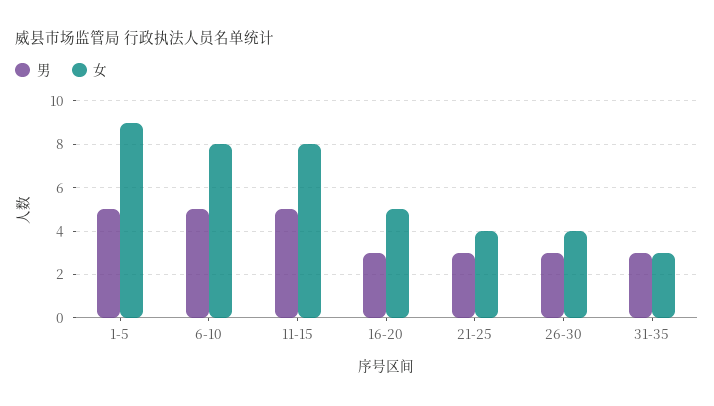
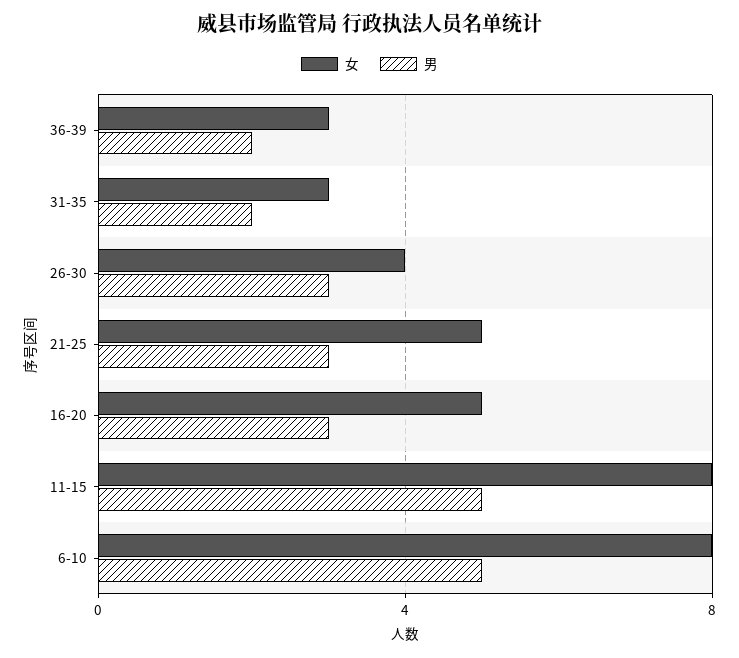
男, 1-5: 5 -> none
女, 1-5: 9 -> none
女, 21-25: 4 -> 5
男, 31-35: 3 -> 2
女, 36-39: none -> 3
男, 36-39: none -> 2

